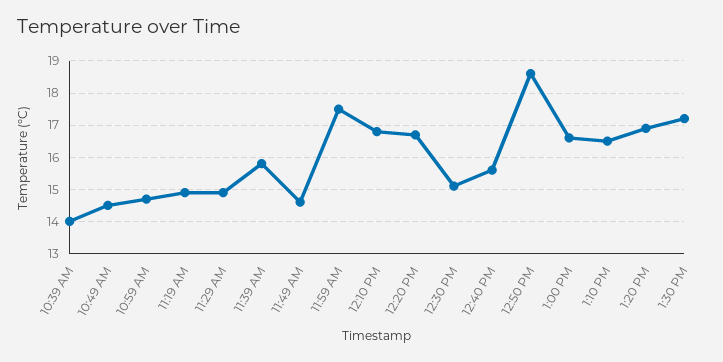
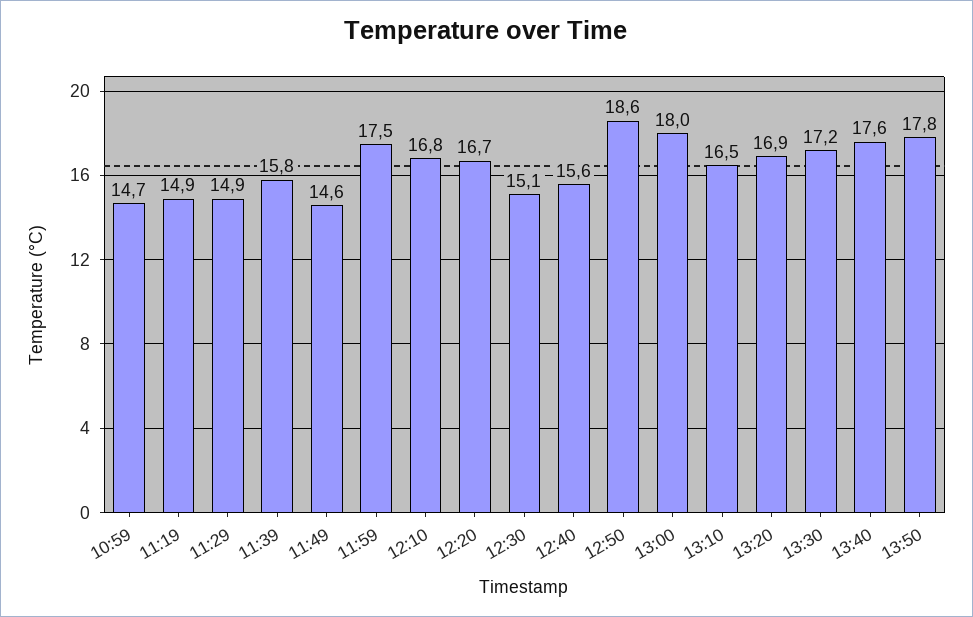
10:39 AM: 14 -> none
10:49 AM: 14.5 -> none
1:00 PM: 16.5 -> 18
13:40: none -> 17.6
13:50: none -> 17.8

